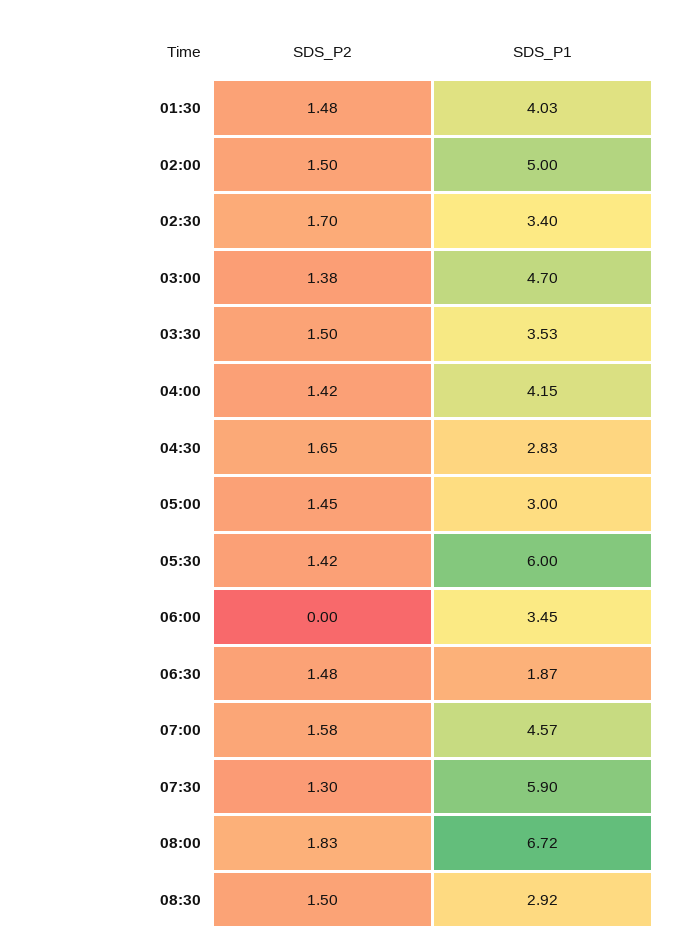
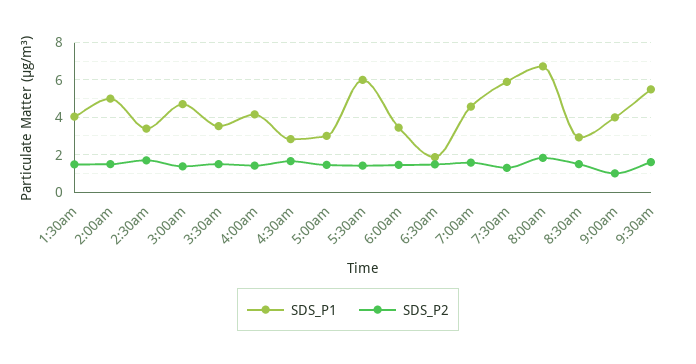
SDS_P2, 06:00: 0 -> 1.5
SDS_P1, 9:00am: none -> 4
SDS_P2, 9:00am: none -> 1
SDS_P1, 9:30am: none -> 5.5
SDS_P2, 9:30am: none -> 1.5

